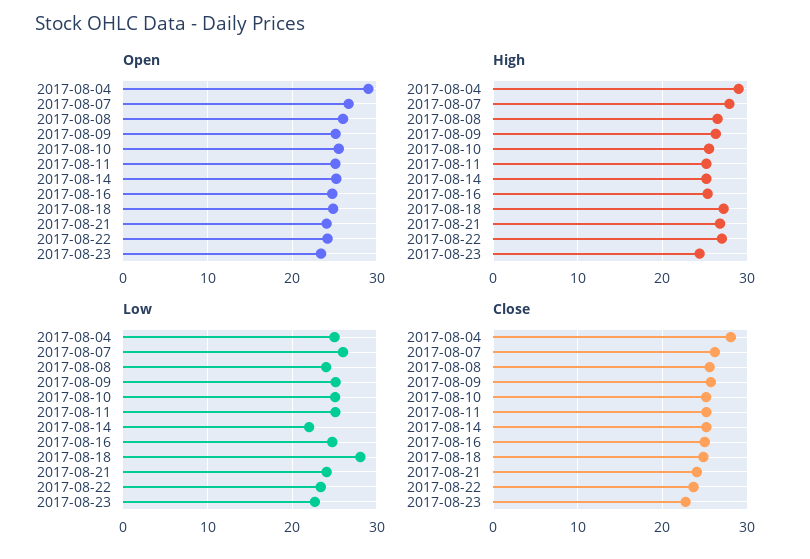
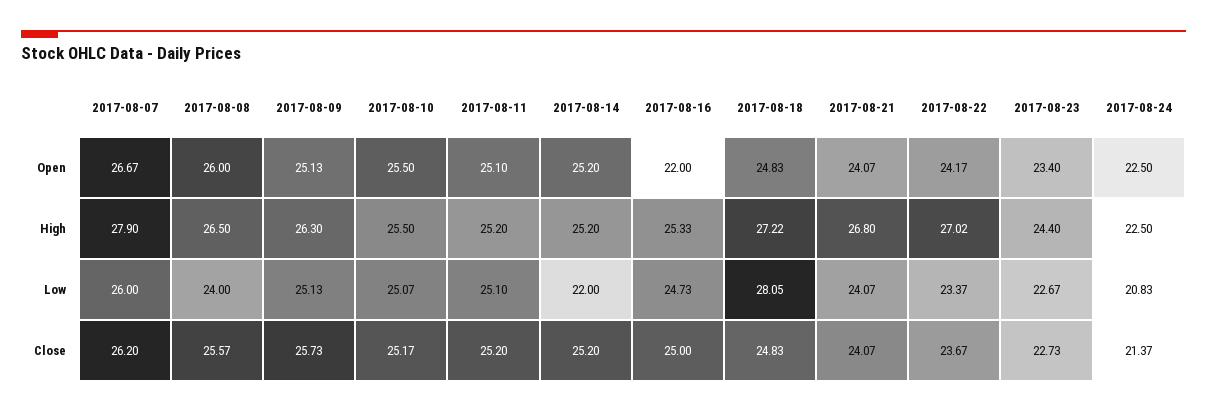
Open, 2017-08-04: 29 -> none
Open, 2017-08-16: 25 -> 22
High, 2017-08-04: 29 -> none
Low, 2017-08-04: 25 -> none
Close, 2017-08-04: 28 -> none
Open, 2017-08-24: none -> 22.5
High, 2017-08-24: none -> 22.5
Low, 2017-08-24: none -> 20.83
Close, 2017-08-24: none -> 21.37

